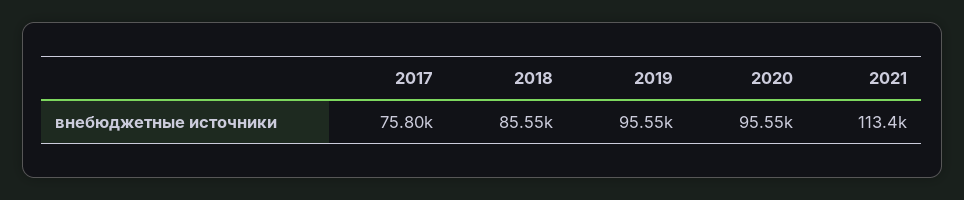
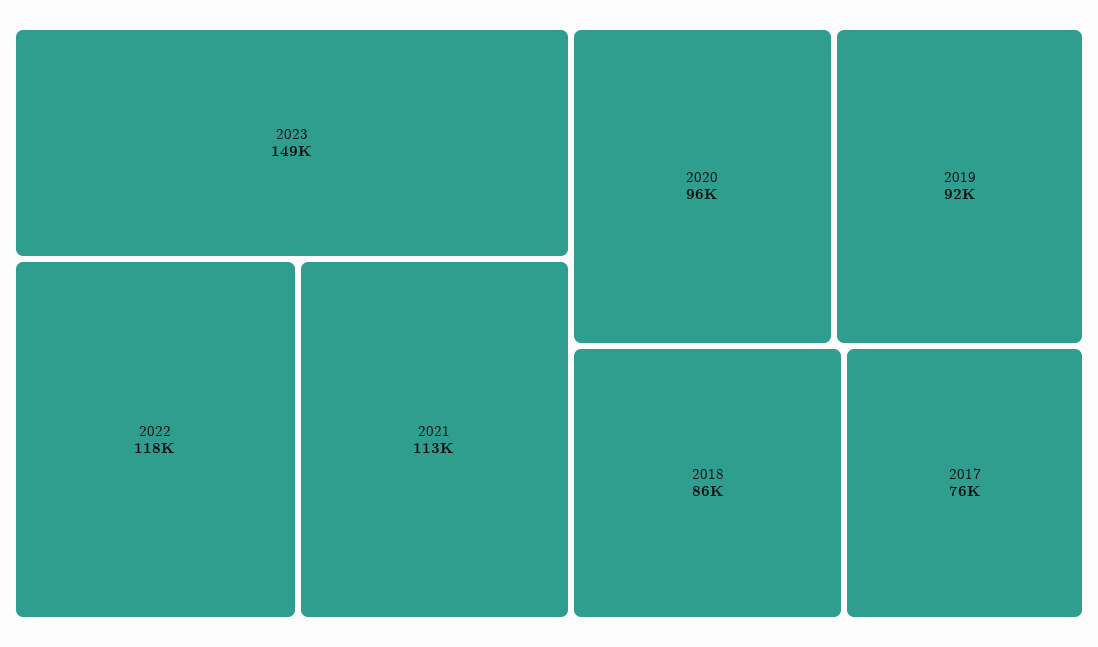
2019: 95550 -> 92000
2023: none -> 149000
2022: none -> 118000

